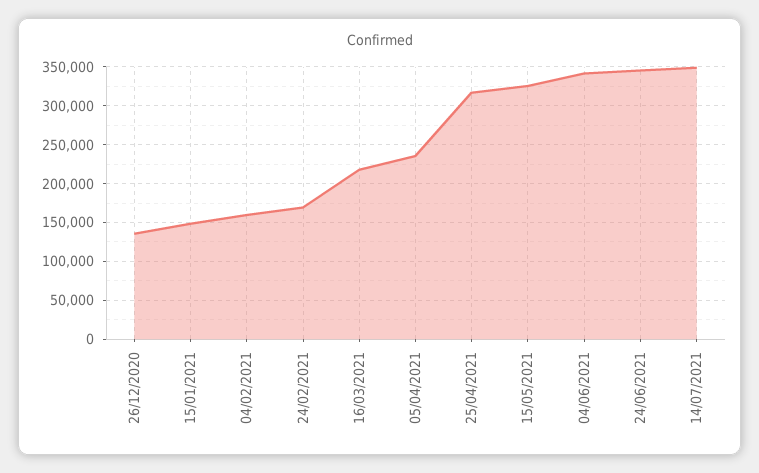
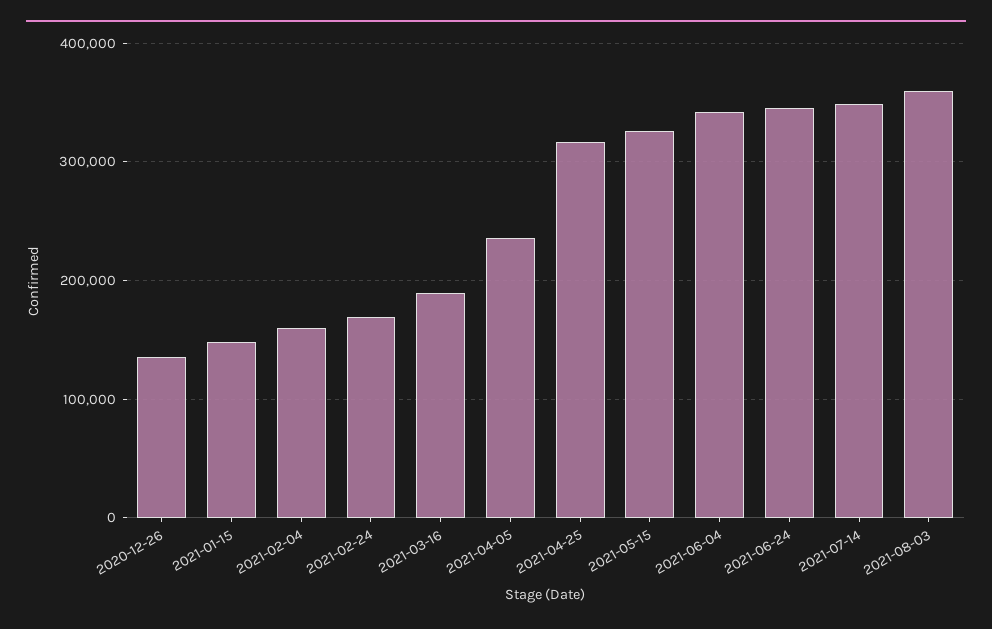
16/03/2021: 220000 -> 190000
2021-08-03: none -> 360000

